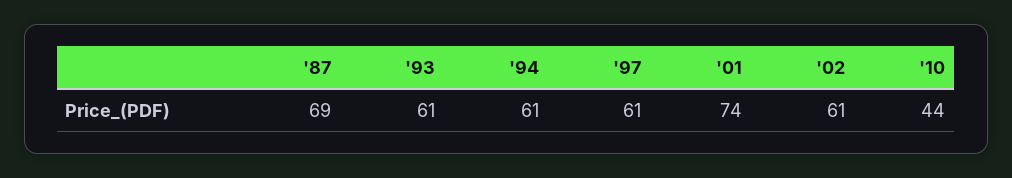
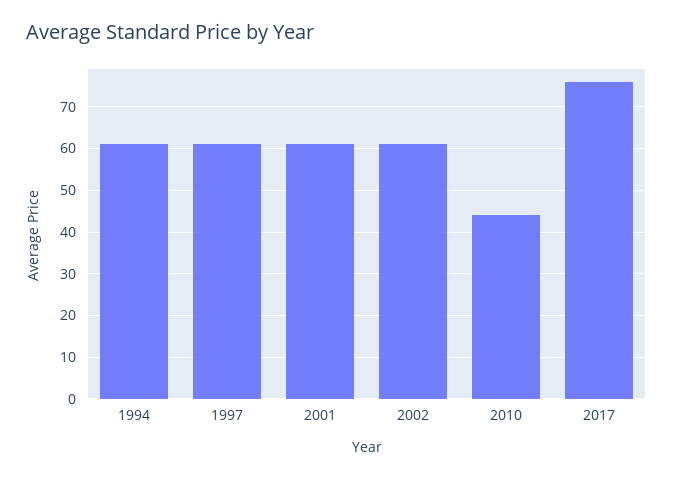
'87: 69 -> none
'93: 61 -> none
'01: 74 -> 60
2017: none -> 75

